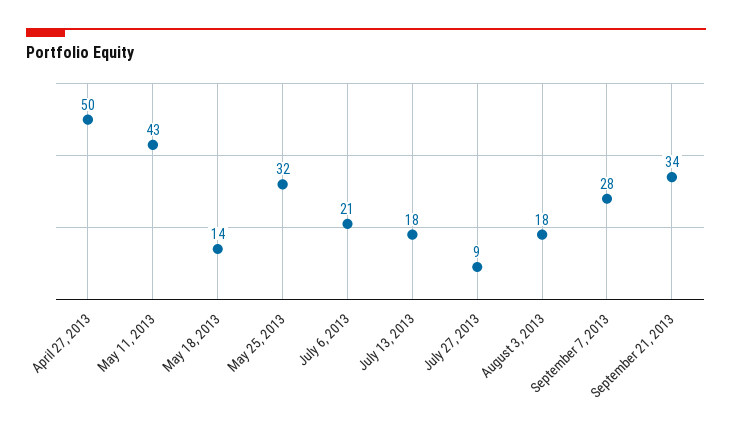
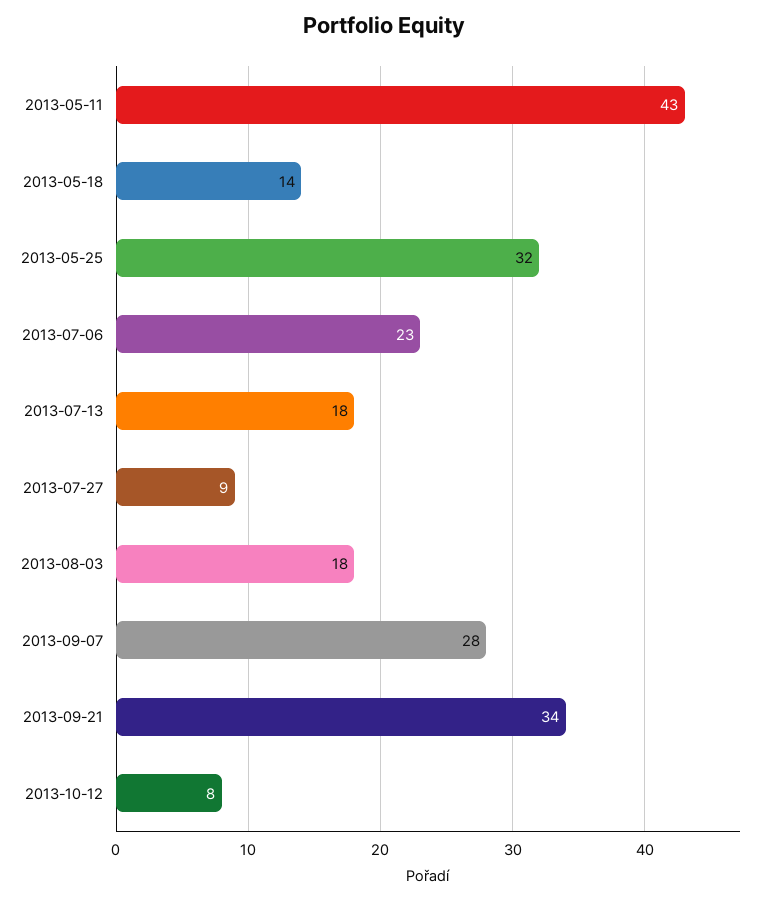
April 27, 2013: 50 -> none
July 6, 2013: 21 -> 23
2013-10-12: none -> 8

